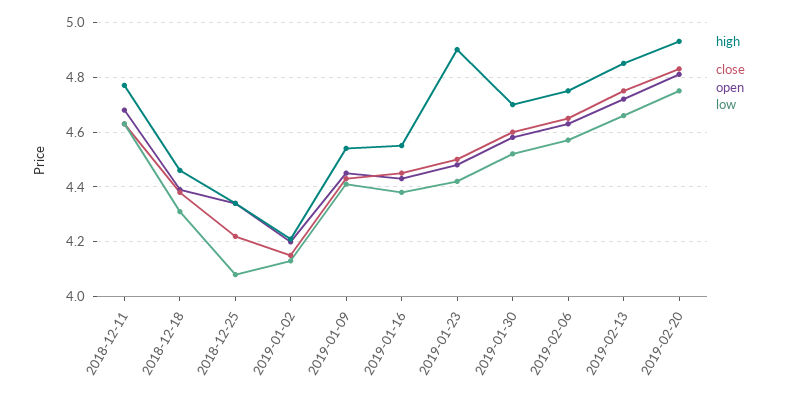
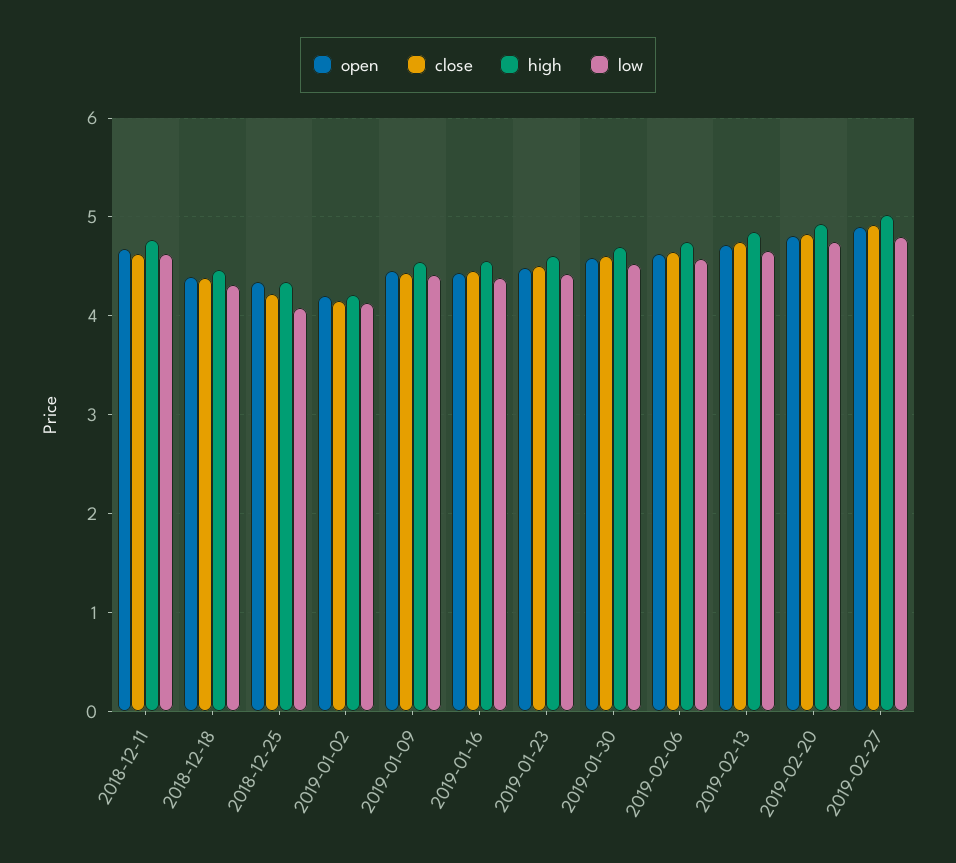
high, 2019-01-23: 4.9 -> 4.6
open, 2019-02-27: none -> 4.9
close, 2019-02-27: none -> 4.9
high, 2019-02-27: none -> 5
low, 2019-02-27: none -> 4.8

